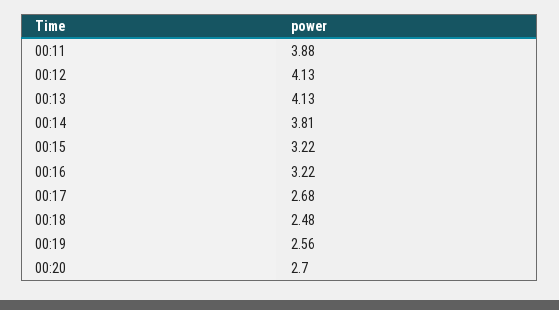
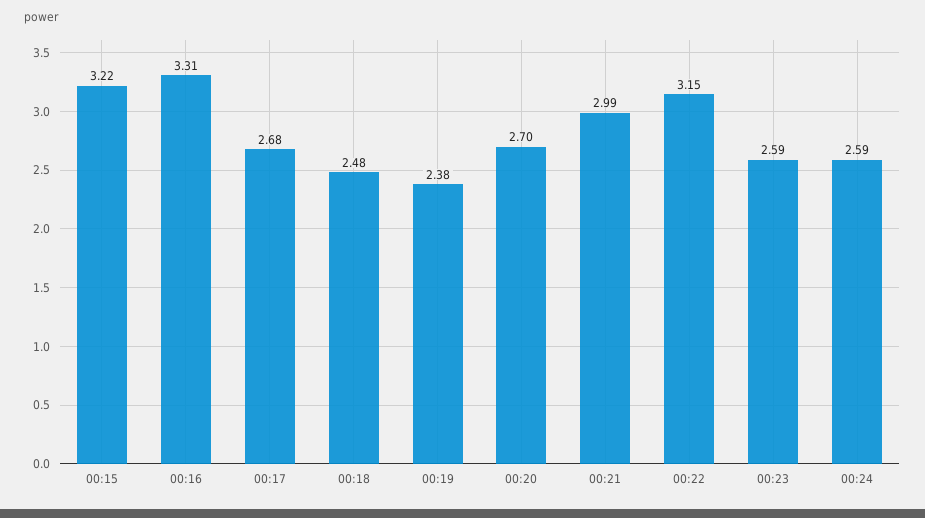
00:11: 3.88 -> none
00:12: 4.13 -> none
00:13: 4.13 -> none
00:14: 3.81 -> none
00:16: 3.22 -> 3.31
00:19: 2.56 -> 2.38
00:21: none -> 2.99
00:22: none -> 3.15
00:23: none -> 2.59
00:24: none -> 2.59

